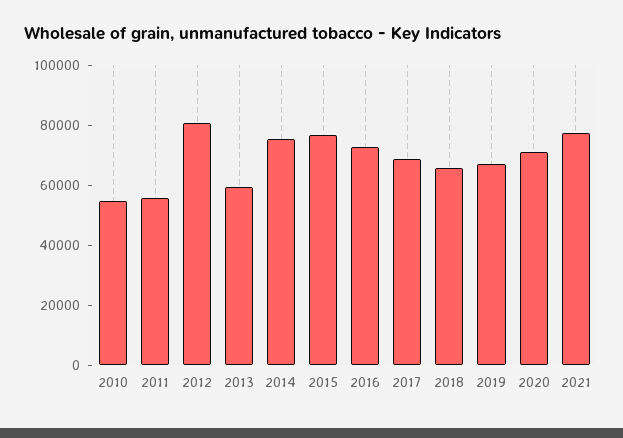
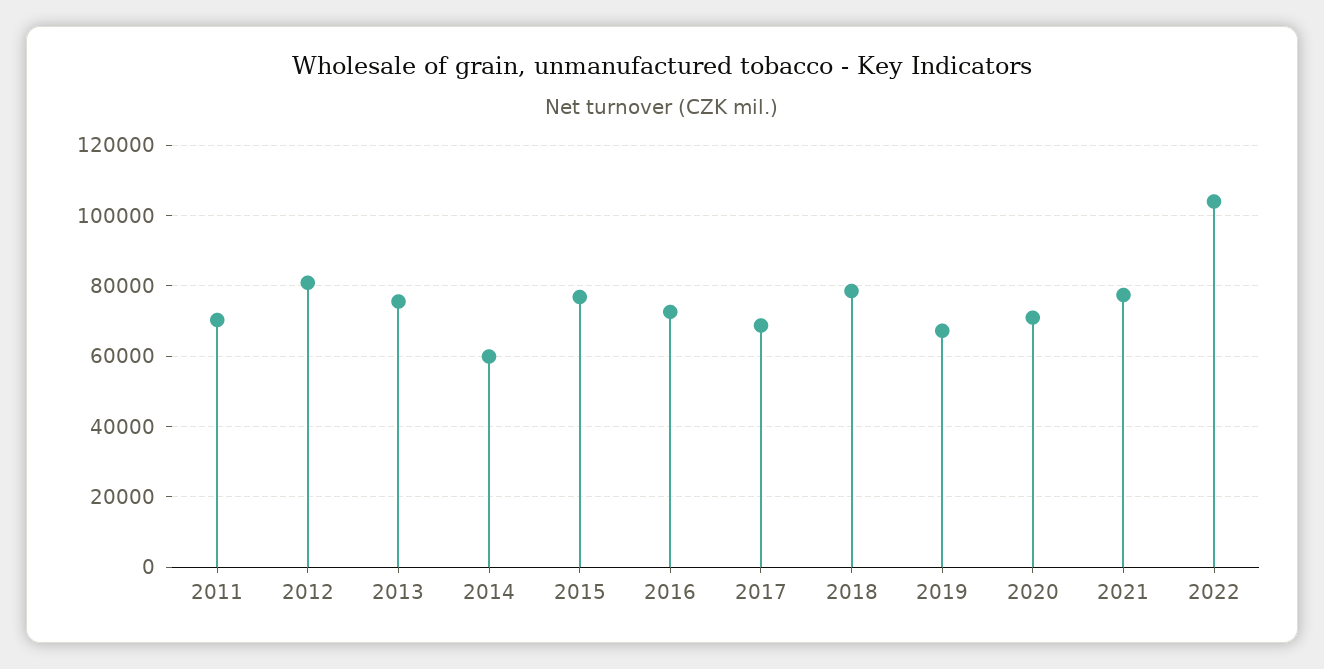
2010: 55000 -> none
2011: 55000 -> 70000
2013: 60000 -> 76000
2014: 75000 -> 60000
2018: 65000 -> 78000
2022: none -> 104000

